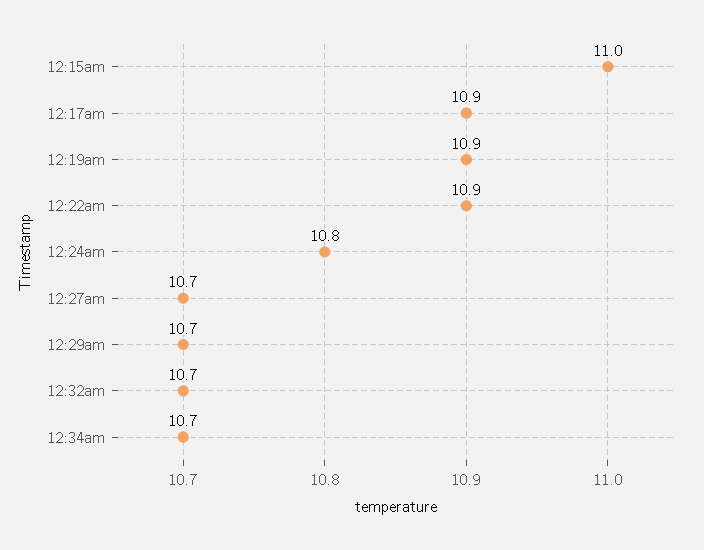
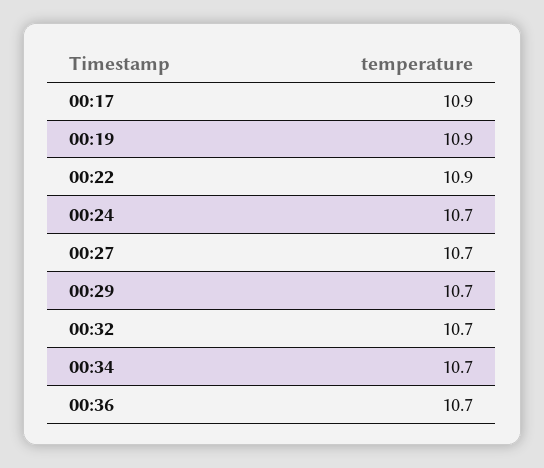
12:15am: 11 -> none
12:24am: 10.8 -> 10.7
00:36: none -> 10.7

